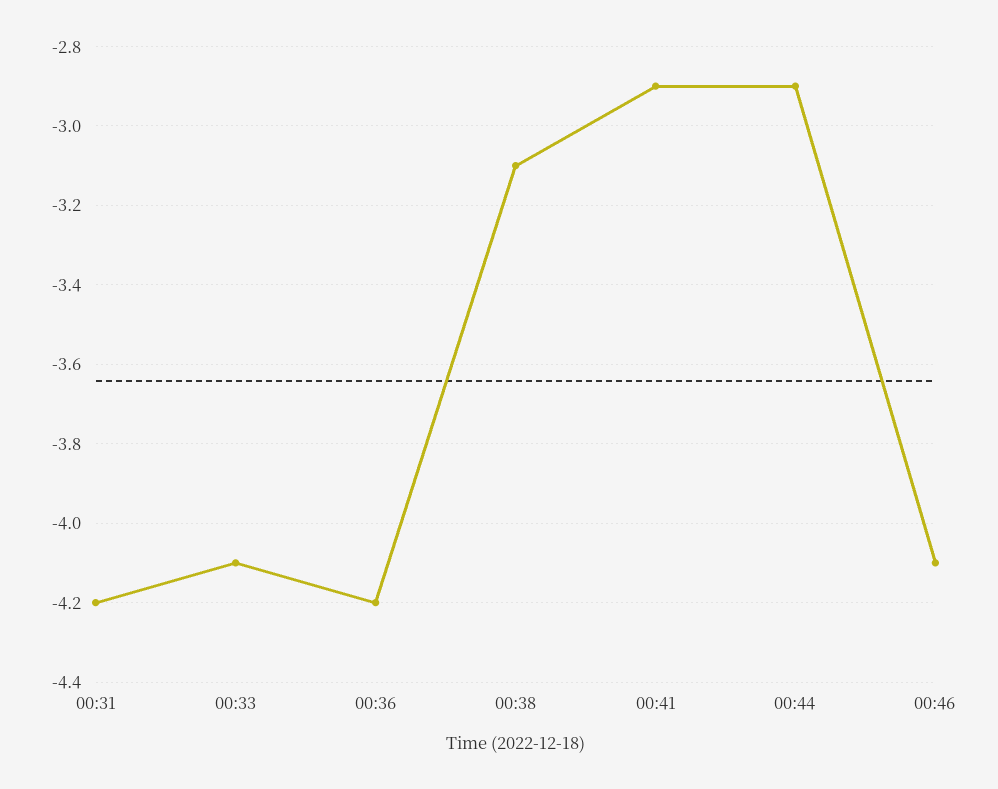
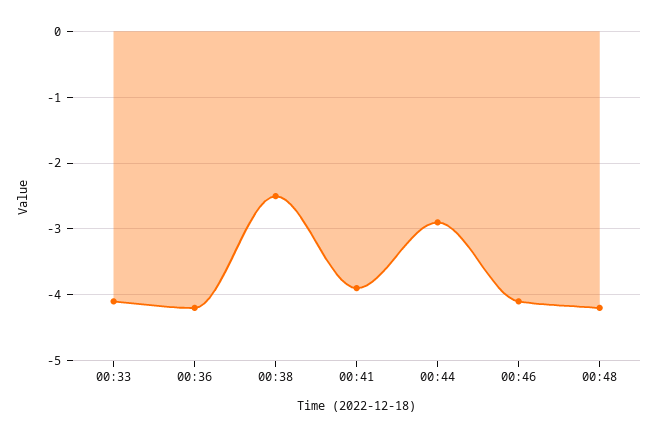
00:31: -4.2 -> none
00:38: -3.1 -> -2.5
00:41: -2.9 -> -3.9
00:48: none -> -4.2

